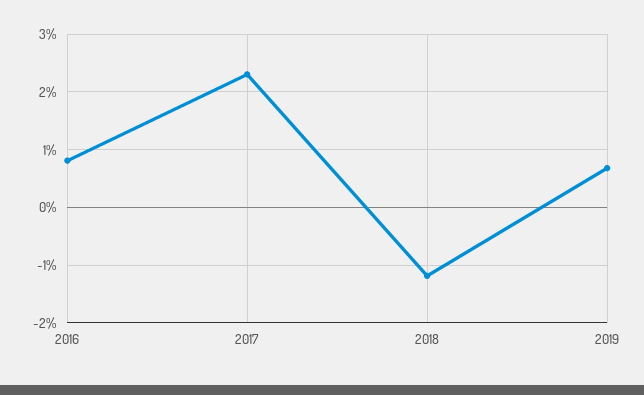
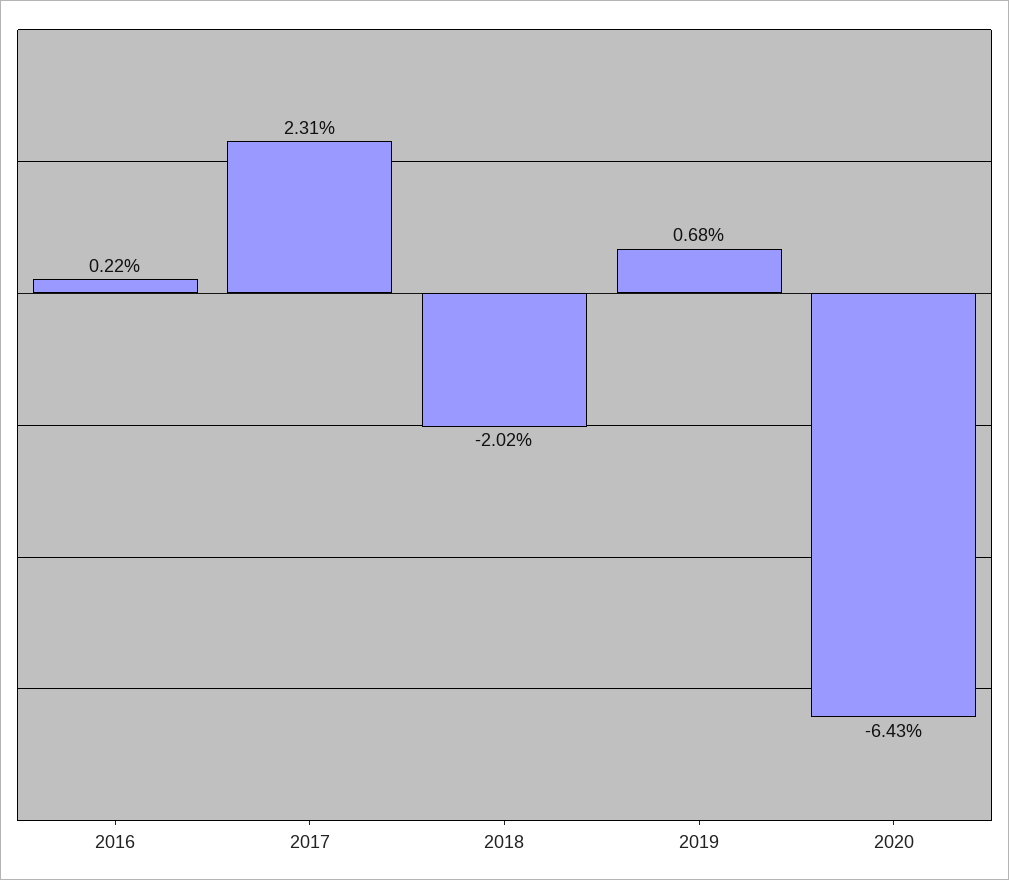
2016: 0.8 -> 0.22
2018: -1.2 -> -2.02
2020: none -> -6.43

